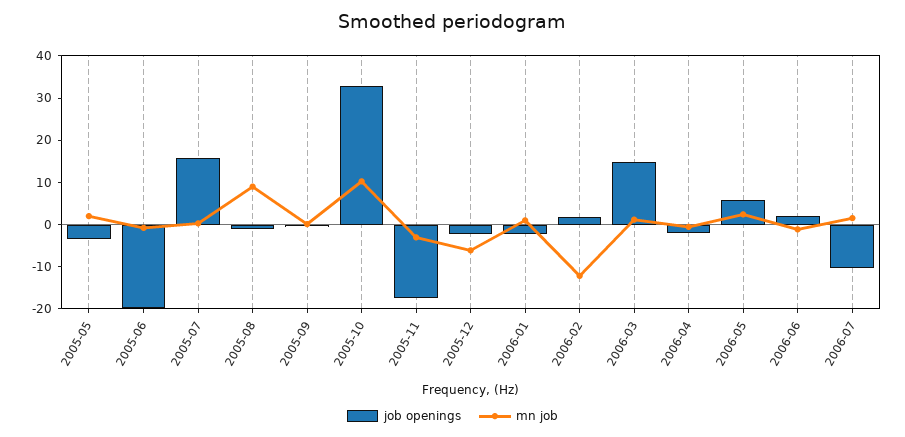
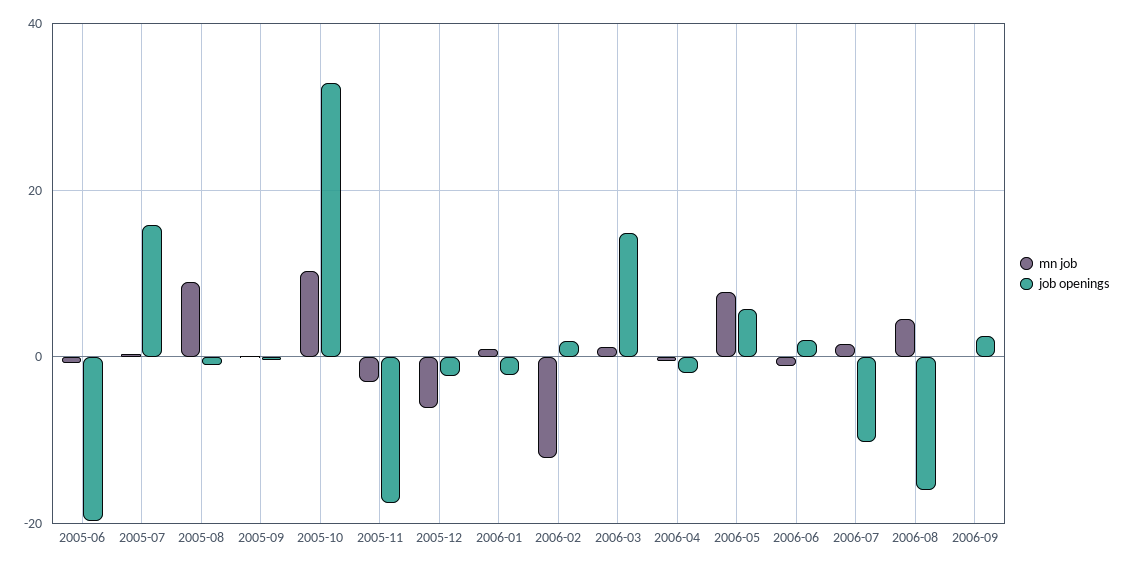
job openings, 2005-05: -4 -> none
mn job, 2005-05: 2 -> none
mn job, 2006-05: 2 -> 8
mn job, 2006-08: none -> 4
job openings, 2006-08: none -> -16
mn job, 2006-09: none -> 0
job openings, 2006-09: none -> 2

